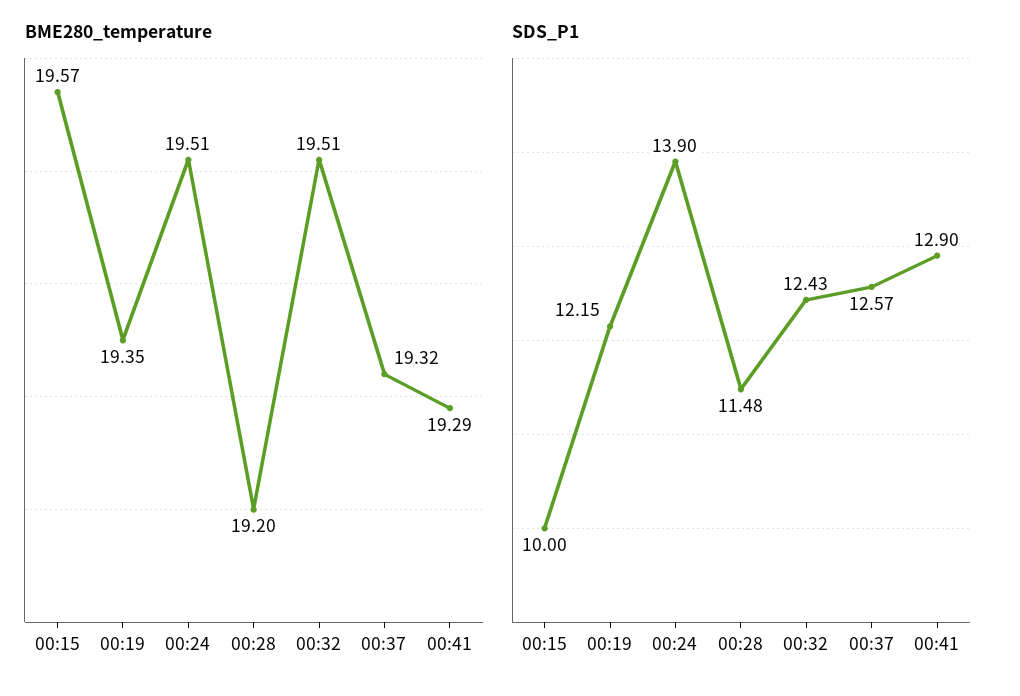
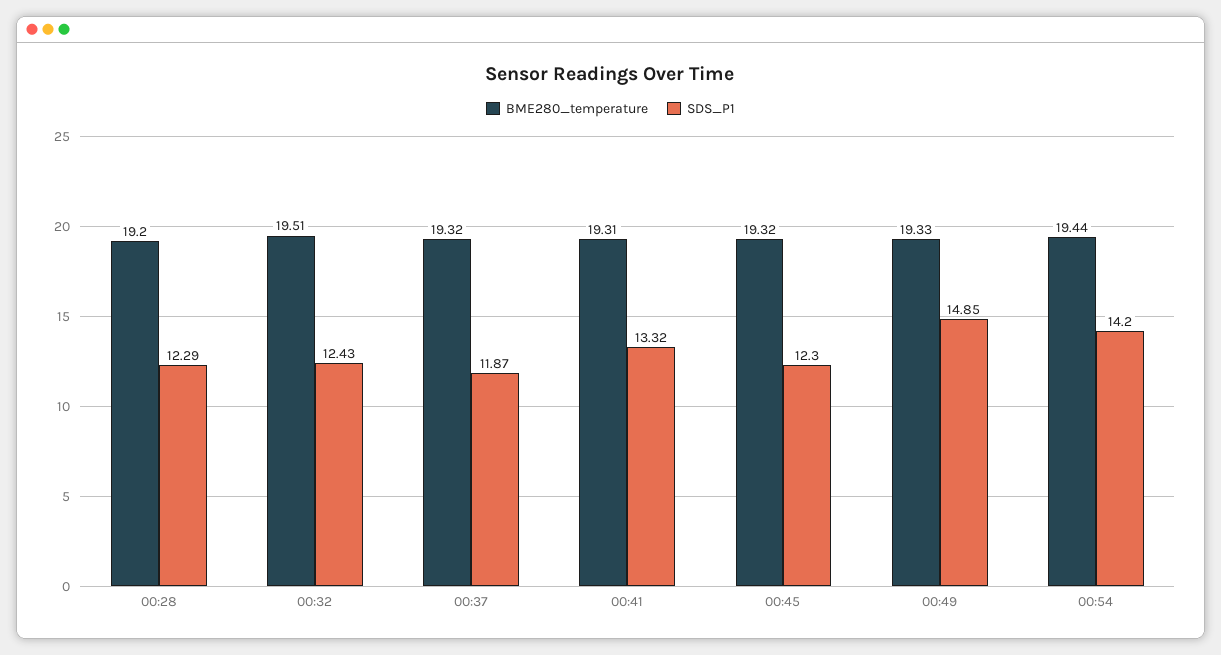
BME280_temperature, 00:15: 19.57 -> none
BME280_temperature, 00:19: 19.35 -> none
BME280_temperature, 00:24: 19.51 -> none
BME280_temperature, 00:41: 19.29 -> 19.31
SDS_P1, 00:15: 10 -> none
SDS_P1, 00:19: 12.15 -> none
SDS_P1, 00:24: 13.9 -> none
SDS_P1, 00:28: 11.48 -> 12.29
SDS_P1, 00:37: 12.57 -> 11.87
SDS_P1, 00:41: 12.9 -> 13.32
BME280_temperature, 00:45: none -> 19.32
SDS_P1, 00:45: none -> 12.3
BME280_temperature, 00:49: none -> 19.33
SDS_P1, 00:49: none -> 14.85
BME280_temperature, 00:54: none -> 19.44
SDS_P1, 00:54: none -> 14.2

